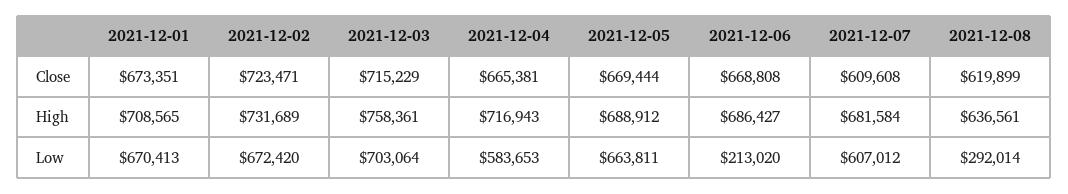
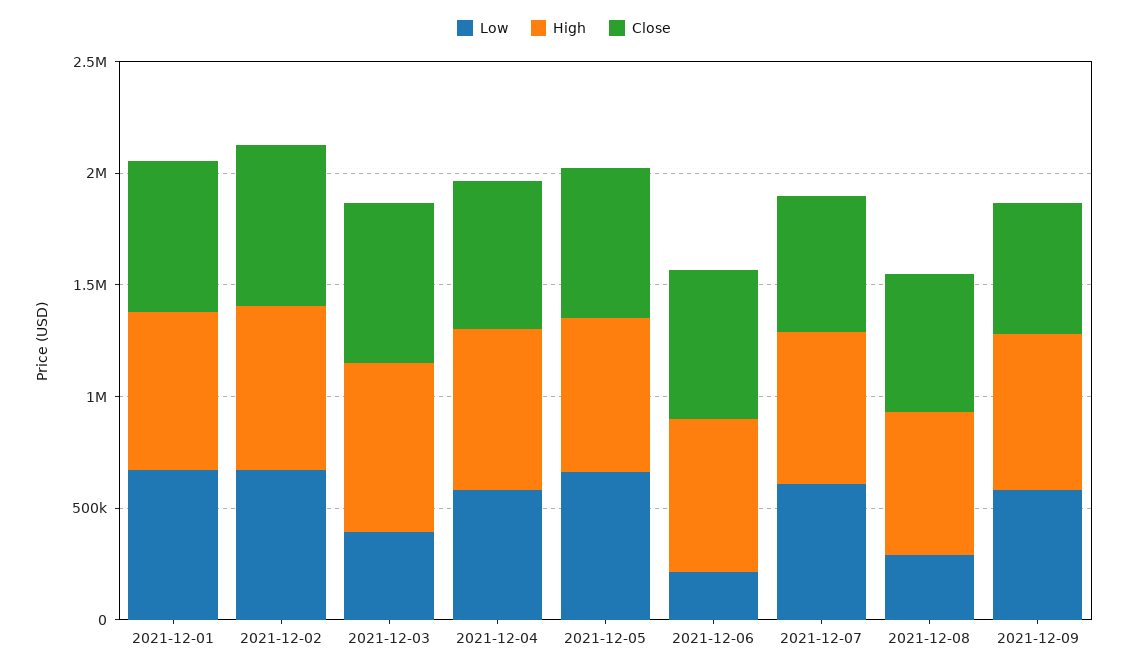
Low, 2021-12-03: 703064 -> 400000
Low, 2021-12-09: none -> 600000
High, 2021-12-09: none -> 700000
Close, 2021-12-09: none -> 600000

